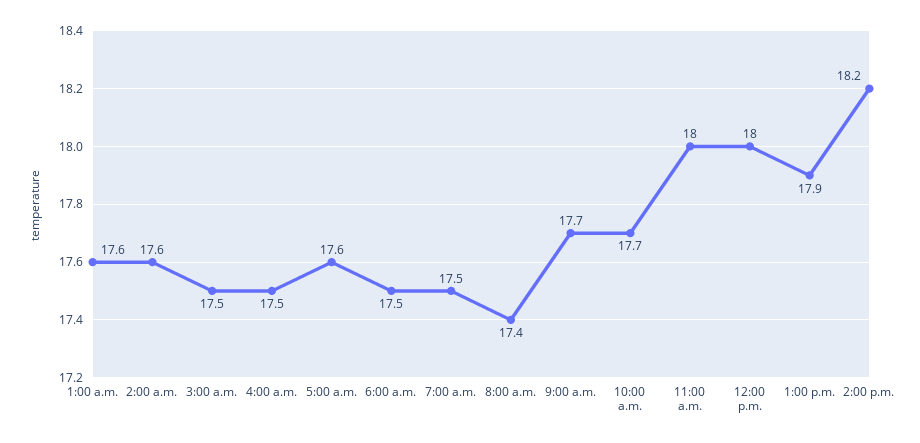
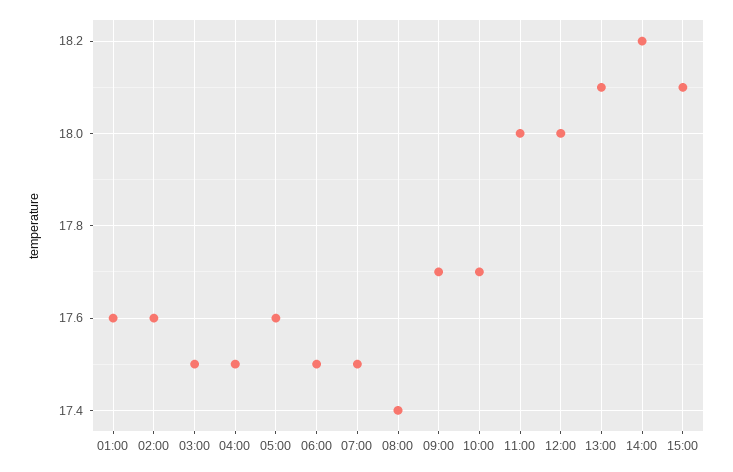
1:00 p.m.: 17.9 -> 18.1
15:00: none -> 18.1

